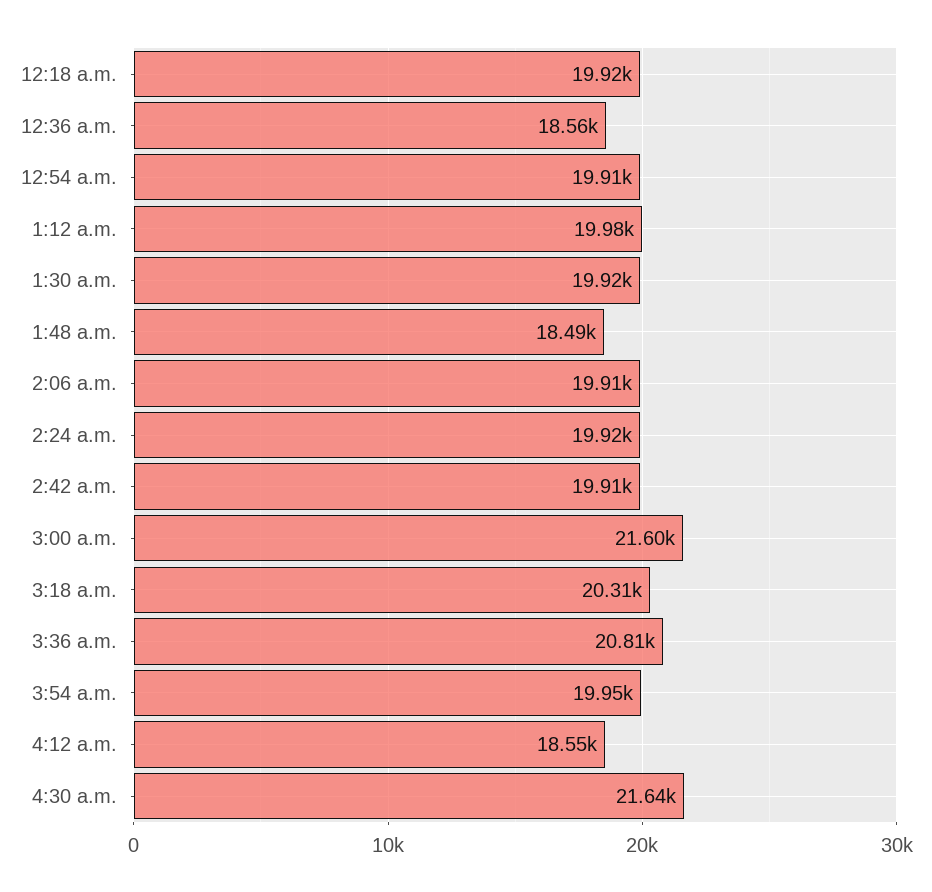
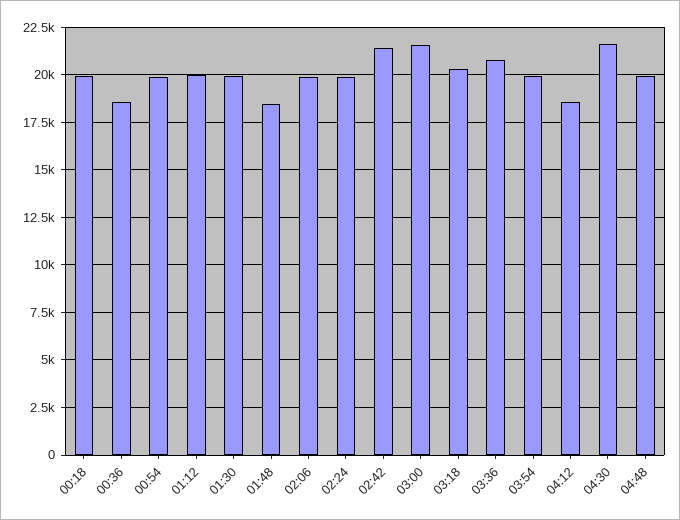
2:42 a.m.: 19910 -> 21500
04:48: none -> 20000

